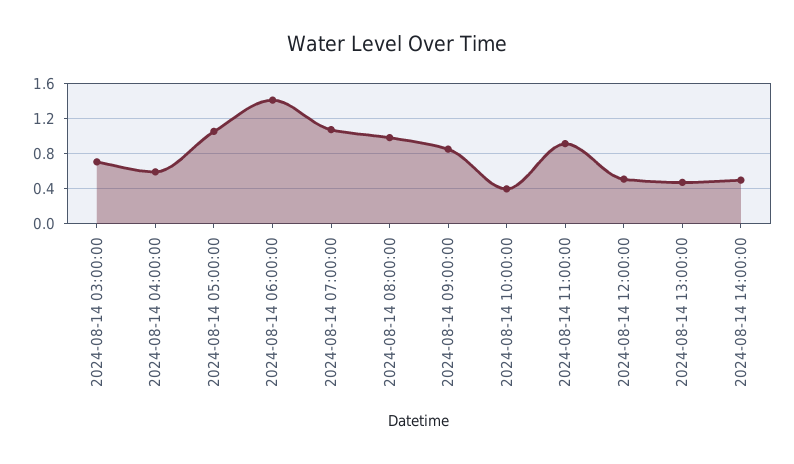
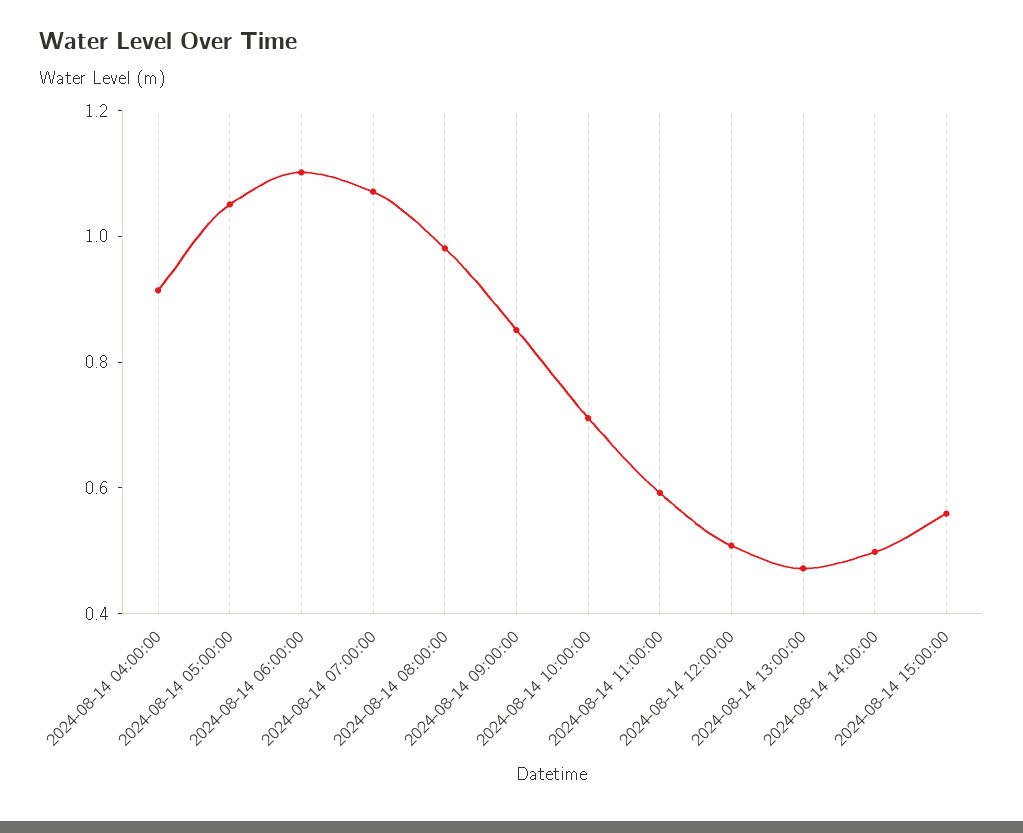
2024-08-14 03:00:00: 0.7 -> none
2024-08-14 04:00:00: 0.6 -> 0.9
2024-08-14 06:00:00: 1.4 -> 1.1
2024-08-14 10:00:00: 0.4 -> 0.7
2024-08-14 11:00:00: 0.9 -> 0.6
2024-08-14 15:00:00: none -> 0.55

